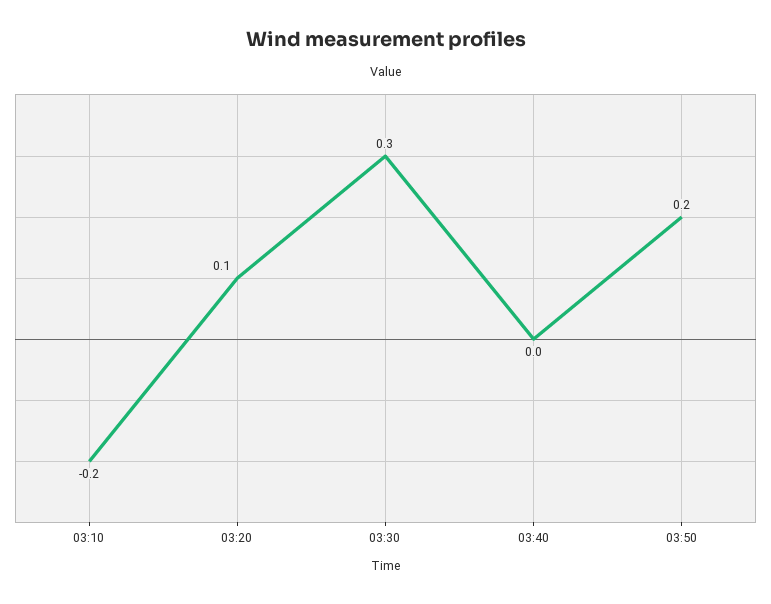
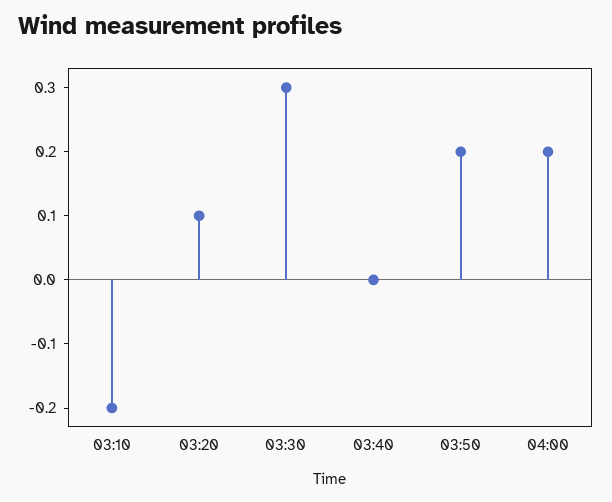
04:00: none -> 0.2

